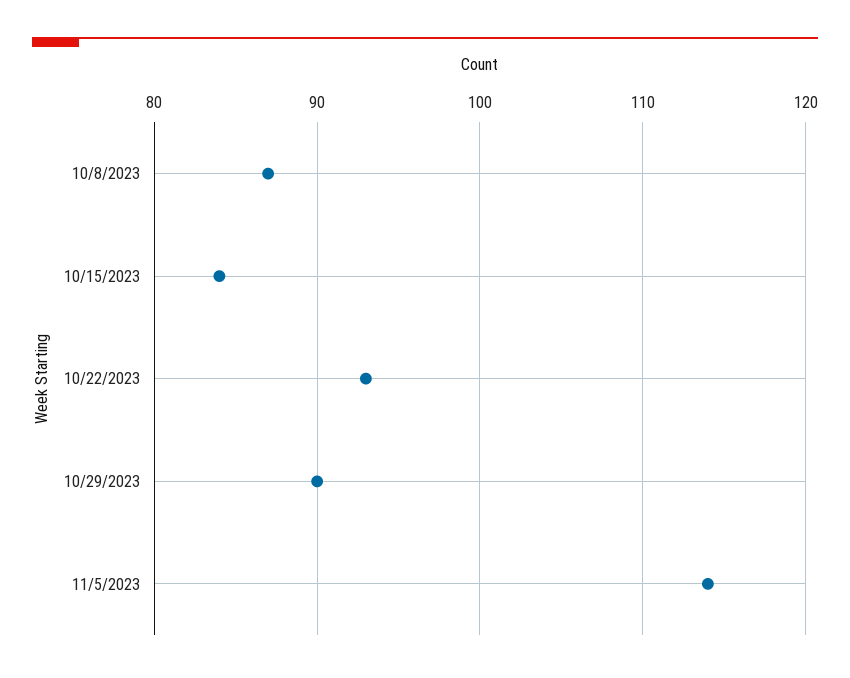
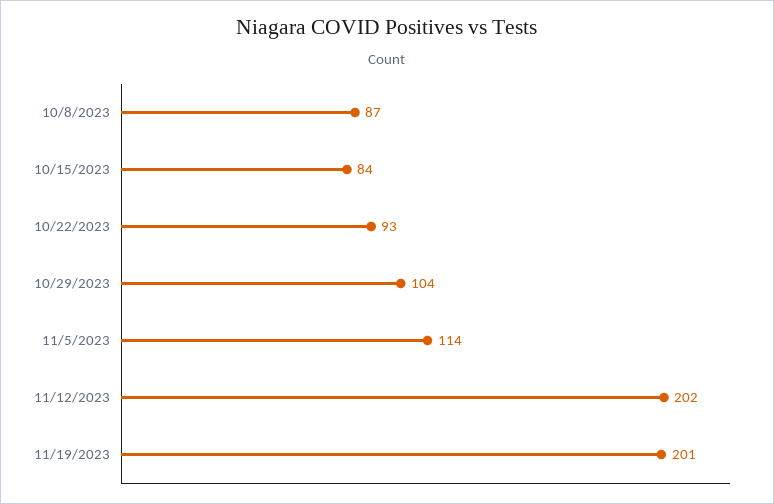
10/29/2023: 90 -> 104
11/12/2023: none -> 202
11/19/2023: none -> 201

